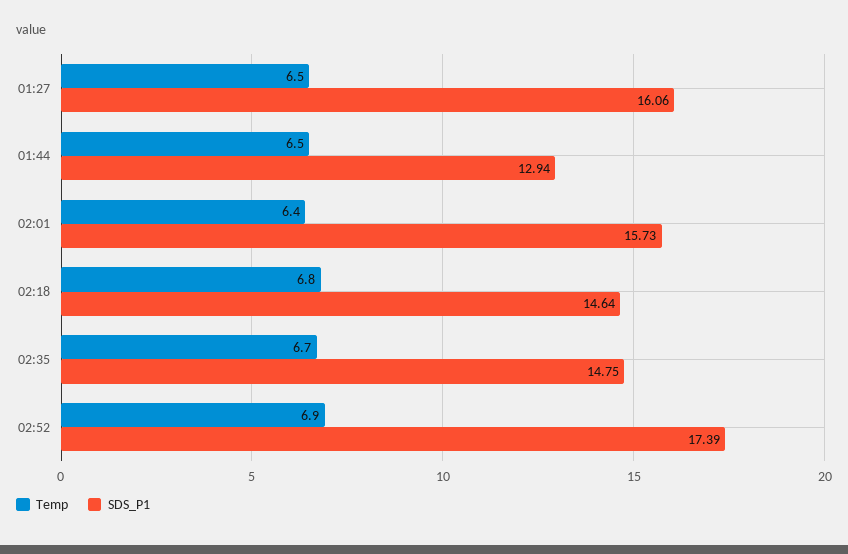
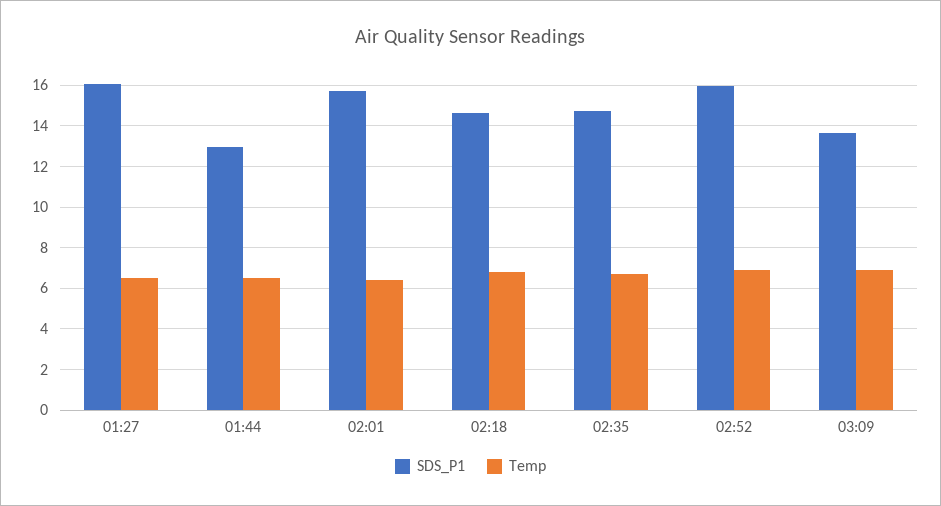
SDS_P1, 02:52: 17.39 -> 16
SDS_P1, 03:09: none -> 13.5
Temp, 03:09: none -> 7

